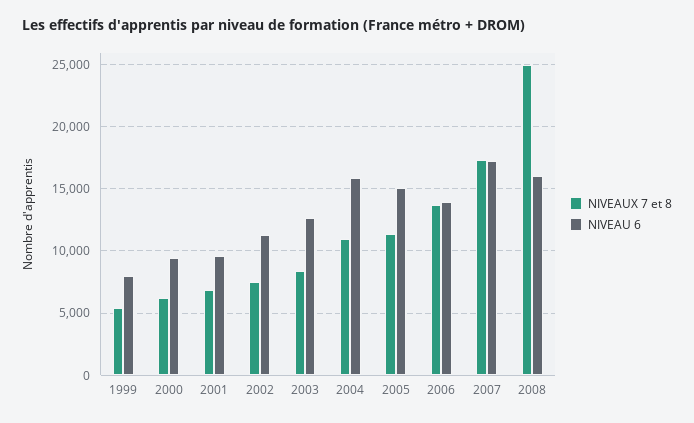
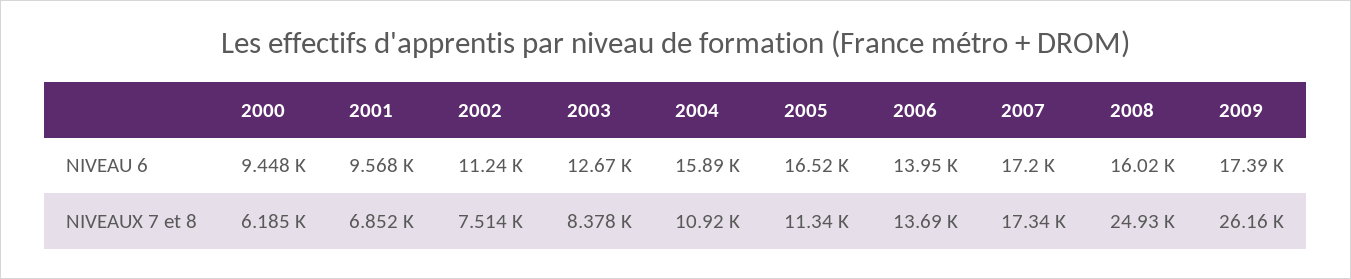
NIVEAUX 7 et 8, 1999: 5500 -> none
NIVEAU 6, 1999: 8000 -> none
NIVEAU 6, 2005: 15000 -> 16520
NIVEAU 6, 2009: none -> 17390
NIVEAUX 7 et 8, 2009: none -> 26160

